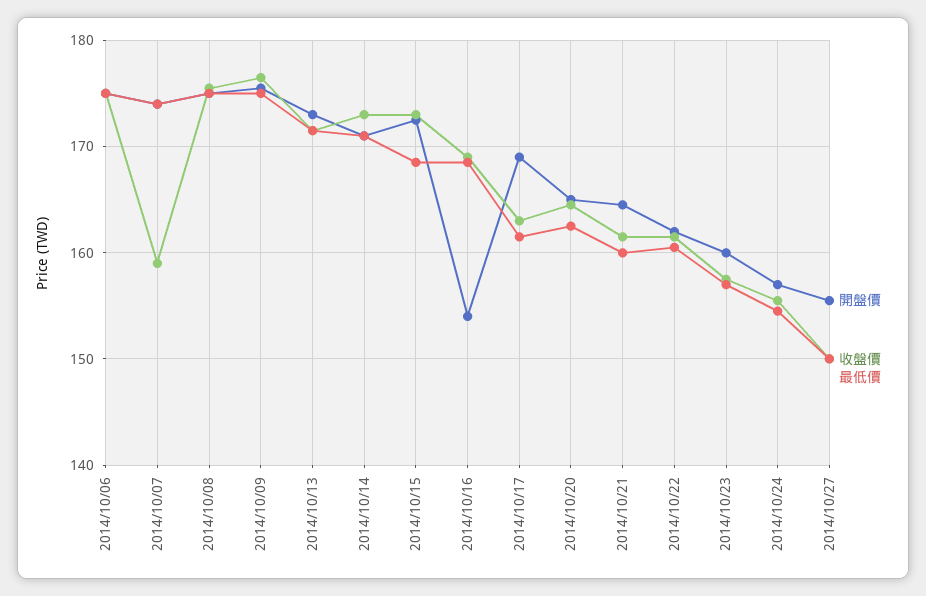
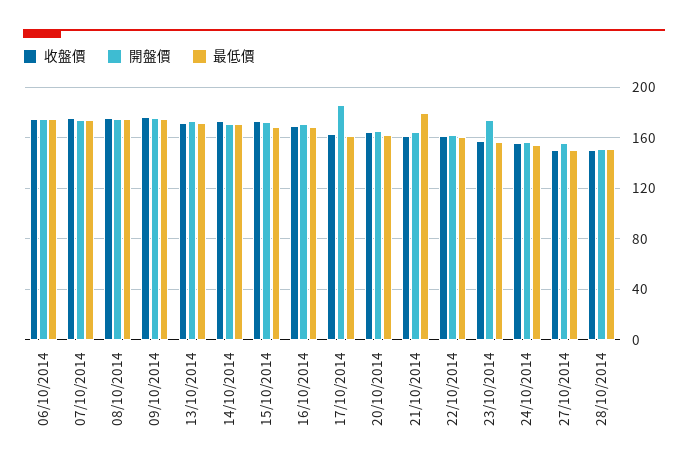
收盤價, 2014/10/07: 159 -> 175
開盤價, 2014/10/16: 154 -> 170
開盤價, 2014/10/17: 169 -> 185
最低價, 2014/10/21: 160 -> 180
開盤價, 2014/10/23: 160 -> 175
收盤價, 28/10/2014: none -> 150
開盤價, 28/10/2014: none -> 150
最低價, 28/10/2014: none -> 150

